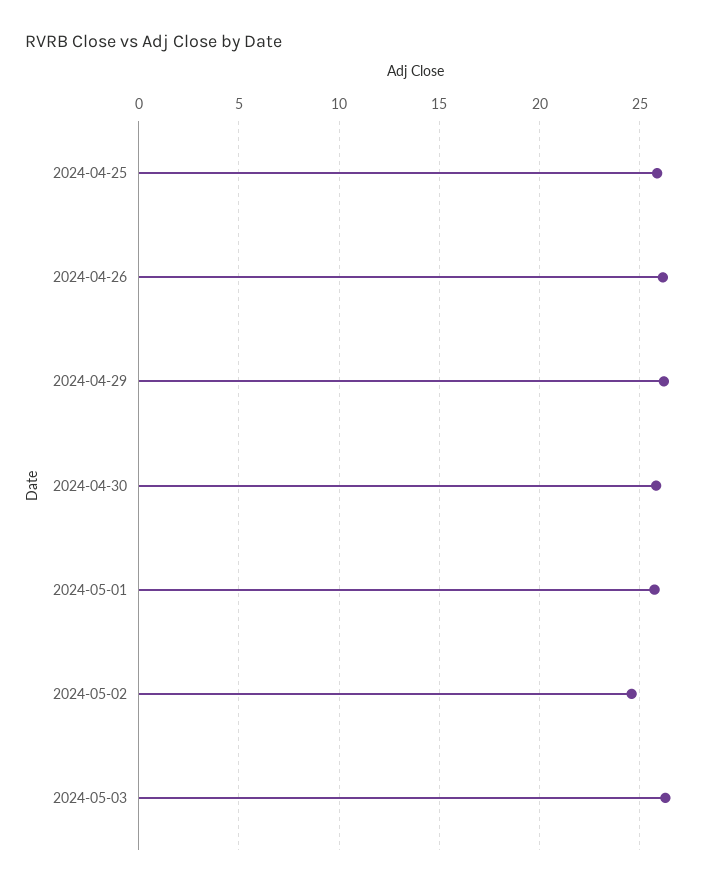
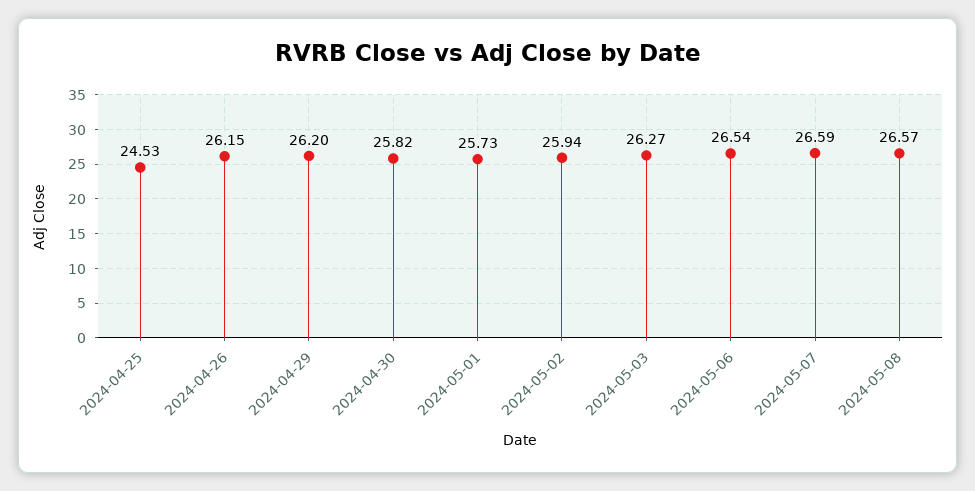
2024-04-25: 26 -> 24.53
2024-05-02: 24.5 -> 25.94
2024-05-06: none -> 26.54
2024-05-07: none -> 26.59
2024-05-08: none -> 26.57

